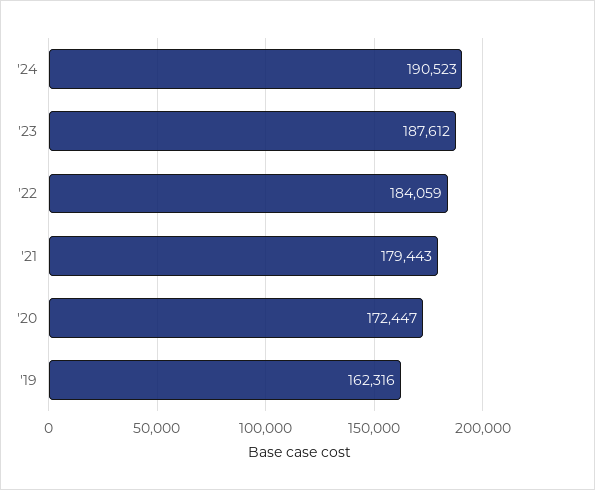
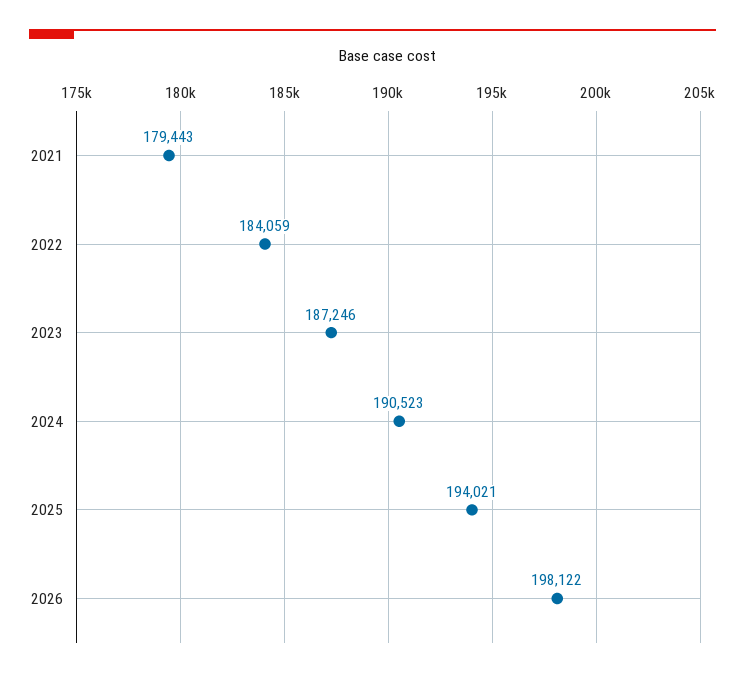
'23: 187612 -> 187246
'20: 172447 -> none
'19: 162316 -> none
2025: none -> 194021
2026: none -> 198122

